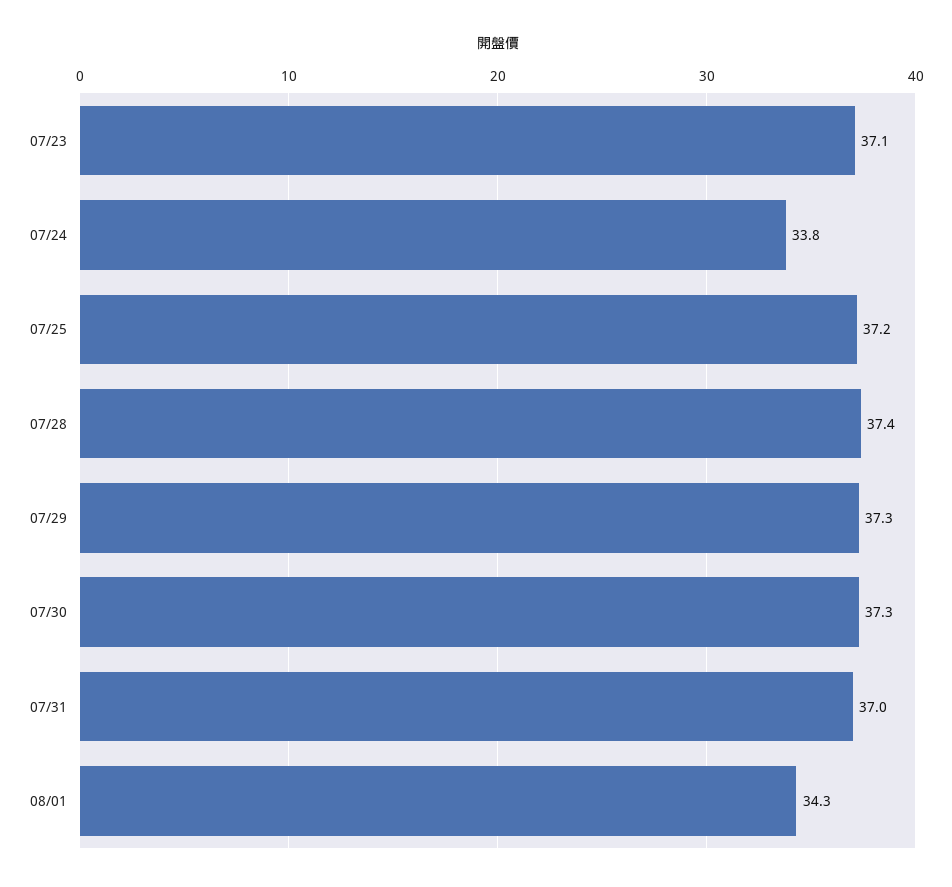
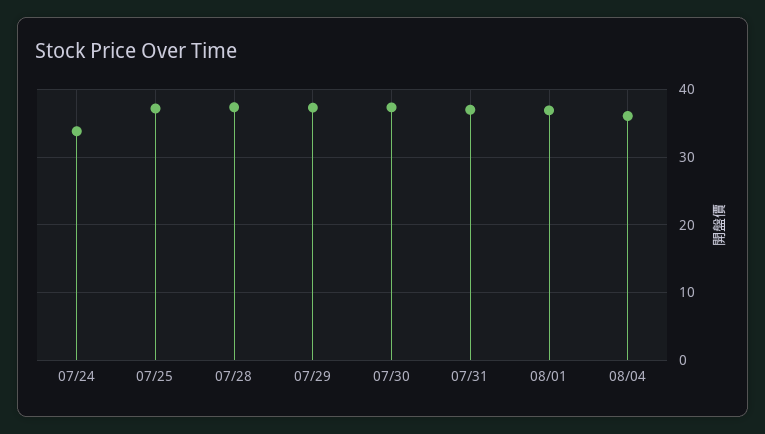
07/23: 37.1 -> none
08/01: 34.3 -> 37
08/04: none -> 36

